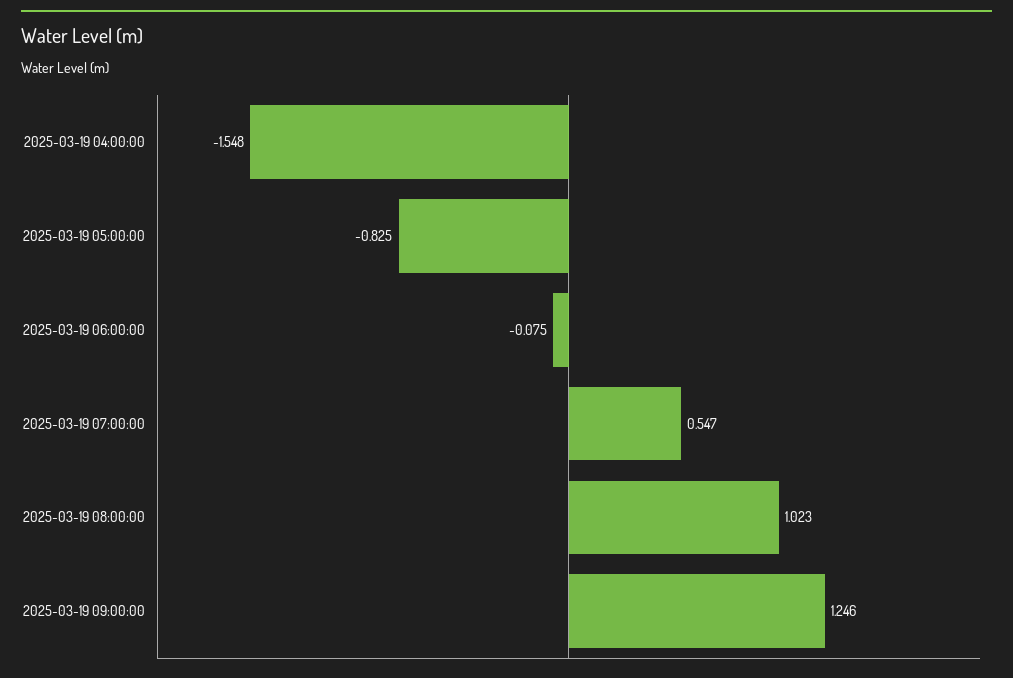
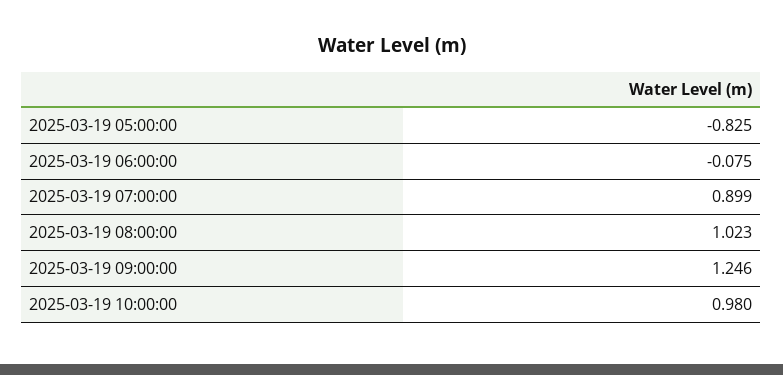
2025-03-19 04:00:00: -1.548 -> none
2025-03-19 07:00:00: 0.547 -> 0.899
2025-03-19 10:00:00: none -> 0.98

